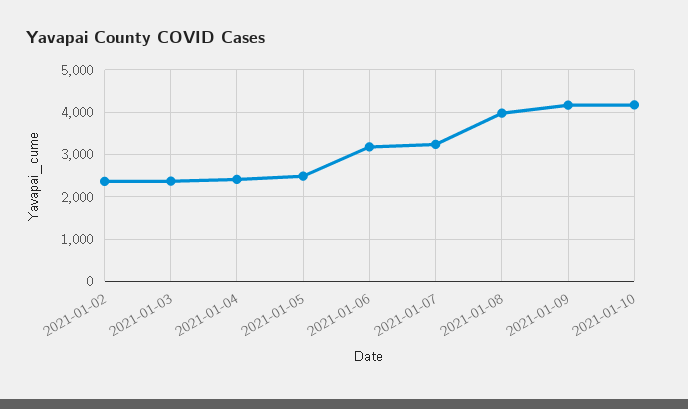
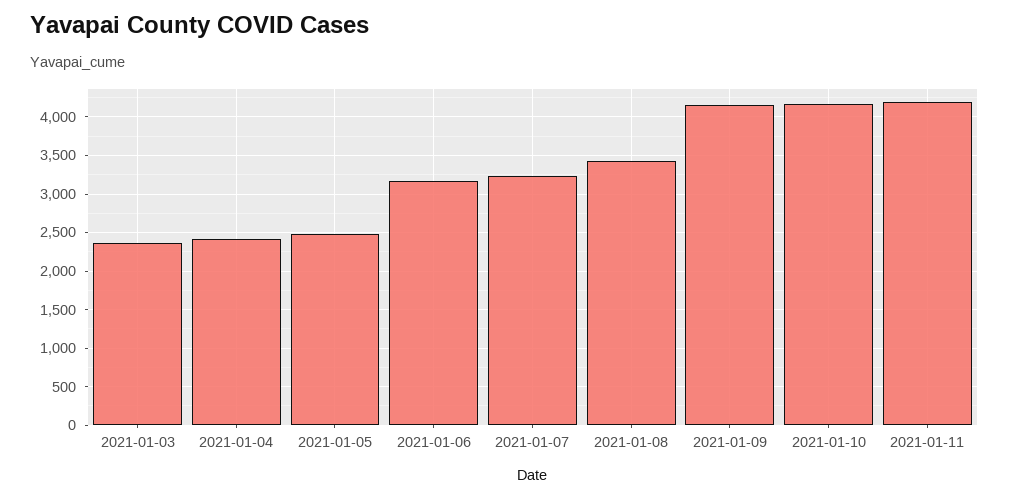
2021-01-02: 2400 -> none
2021-01-08: 4000 -> 3400
2021-01-11: none -> 4200

